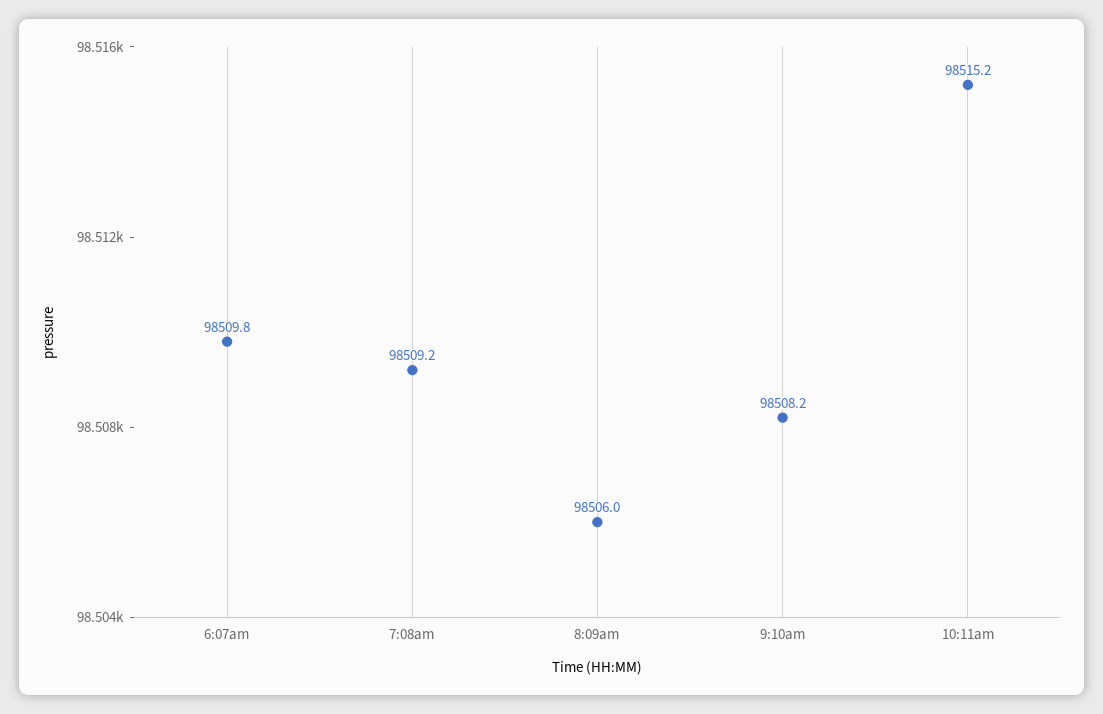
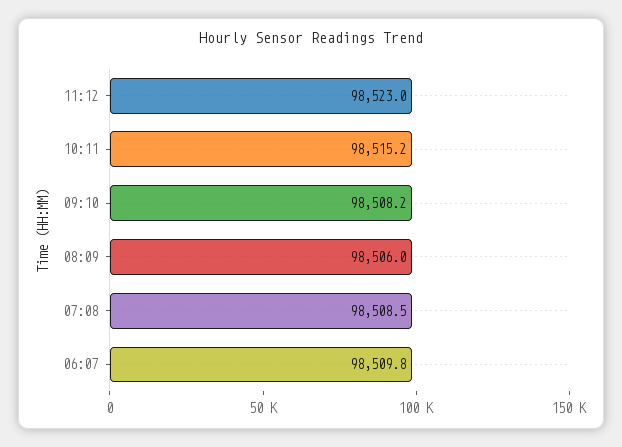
7:08am: 98509.2 -> 98508.5
11:12: none -> 98523

